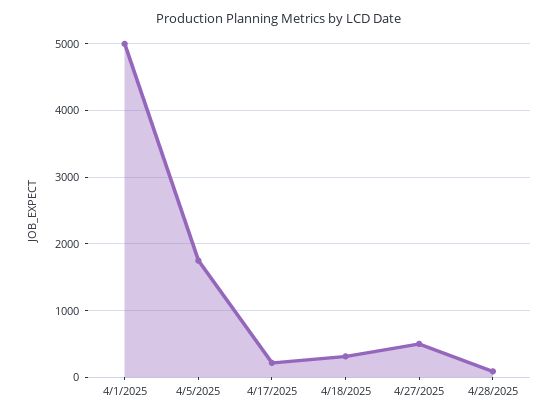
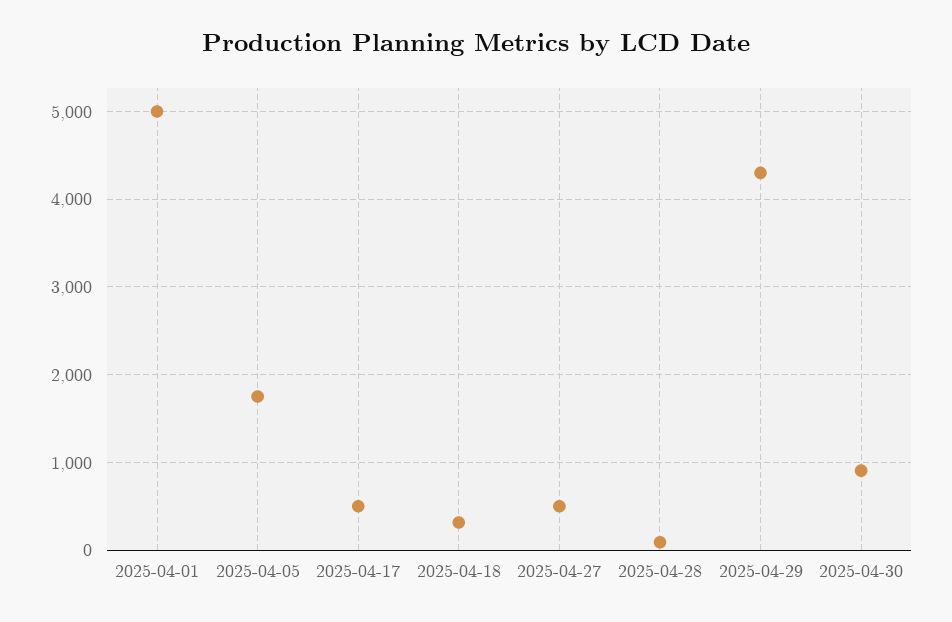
4/17/2025: 200 -> 500
2025-04-29: none -> 4300
2025-04-30: none -> 900

